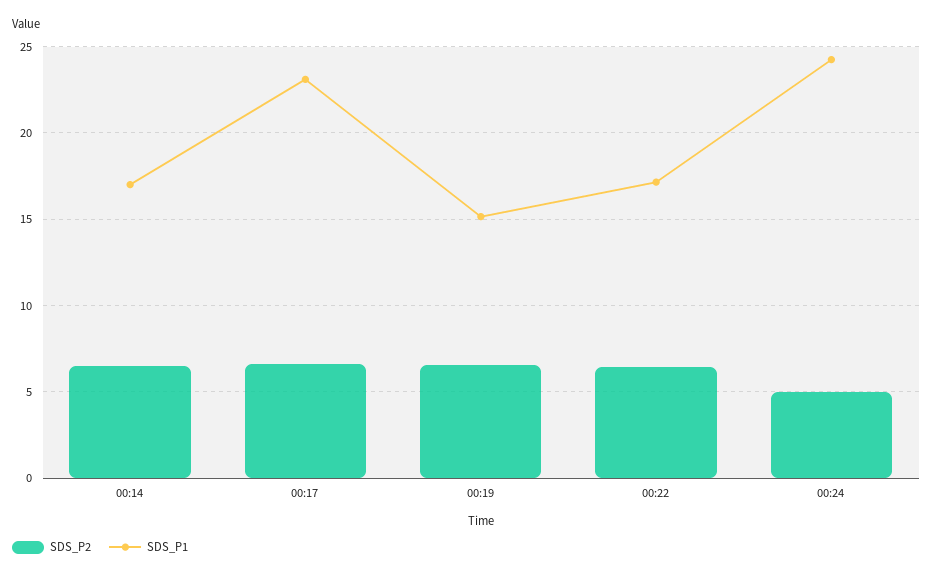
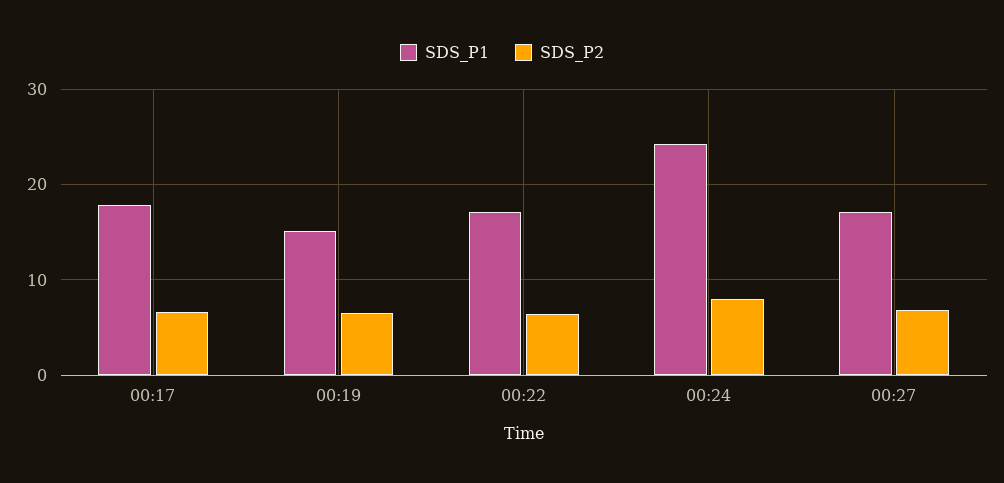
SDS_P2, 00:14: 6.5 -> none
SDS_P1, 00:14: 17 -> none
SDS_P1, 00:17: 23 -> 18
SDS_P2, 00:24: 5 -> 8
SDS_P1, 00:27: none -> 17
SDS_P2, 00:27: none -> 7

